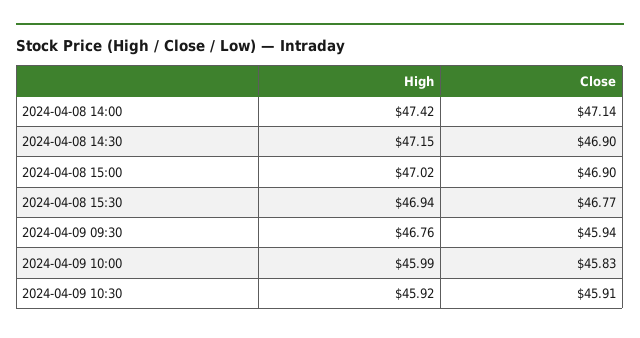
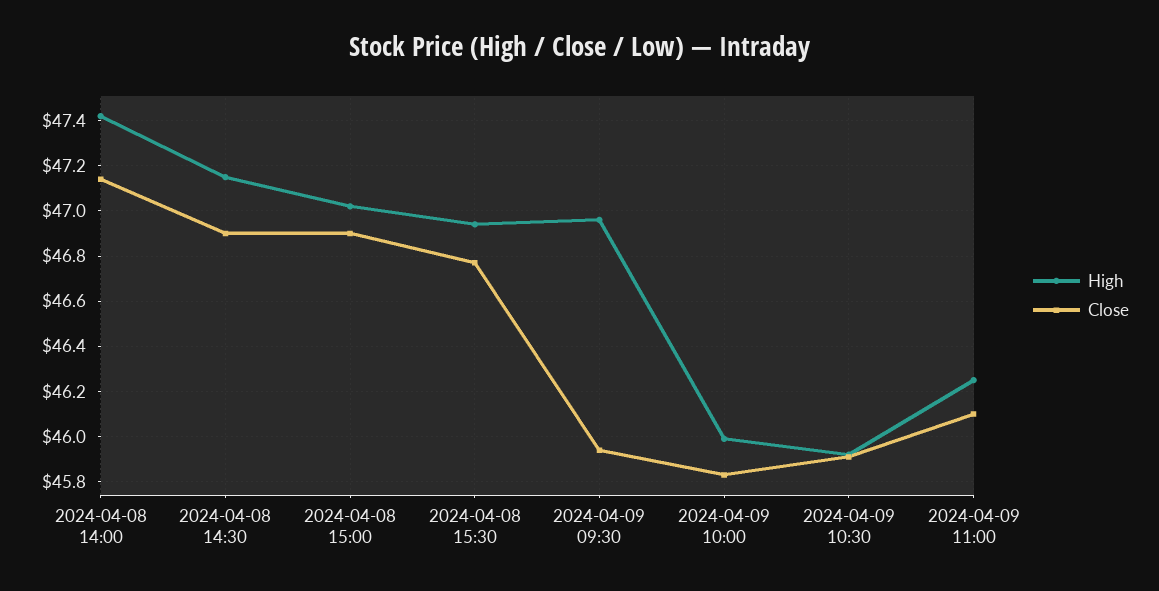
High, 2024-04-09 09:30: 46.76 -> 46.95
High, 2024-04-09 11:00: none -> 46.25
Close, 2024-04-09 11:00: none -> 46.1

